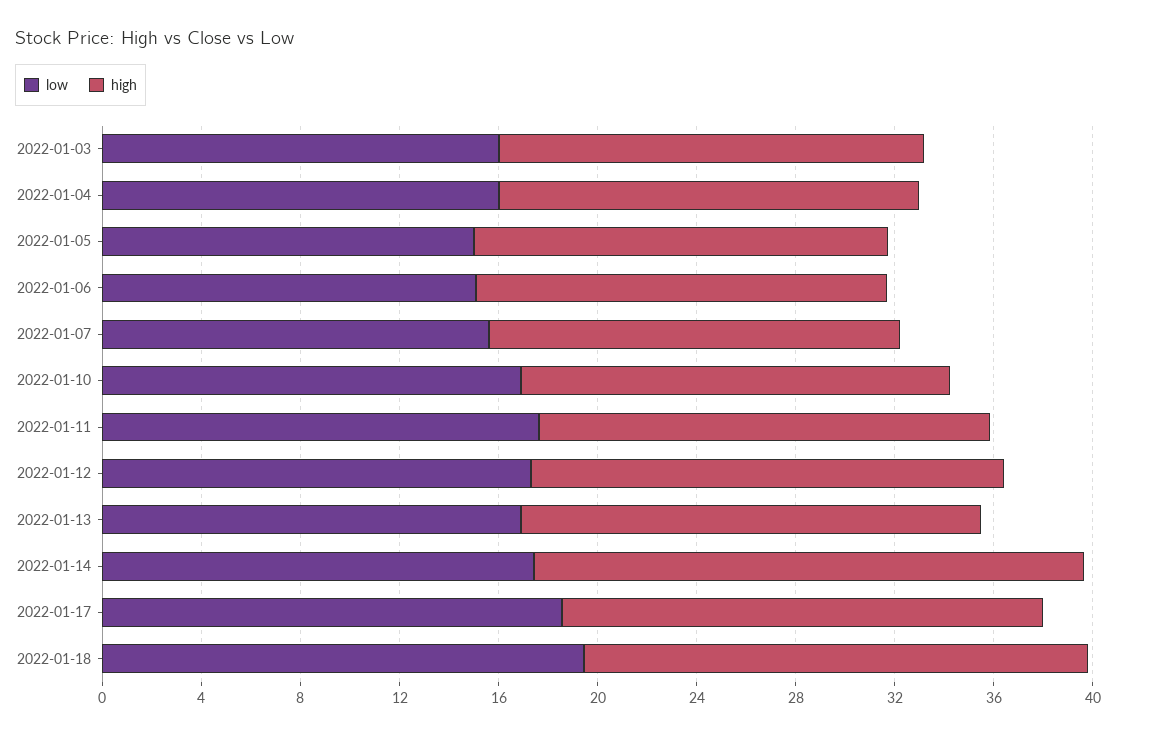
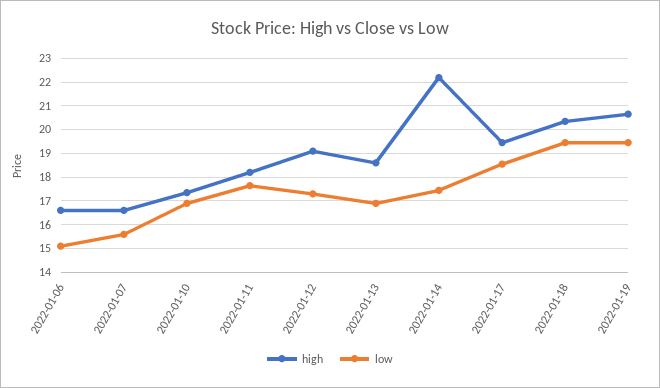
low, 2022-01-03: 16 -> none
high, 2022-01-03: 17 -> none
low, 2022-01-04: 16 -> none
high, 2022-01-04: 17 -> none
low, 2022-01-05: 15 -> none
high, 2022-01-05: 17 -> none
high, 2022-01-19: none -> 20.5
low, 2022-01-19: none -> 19.5

